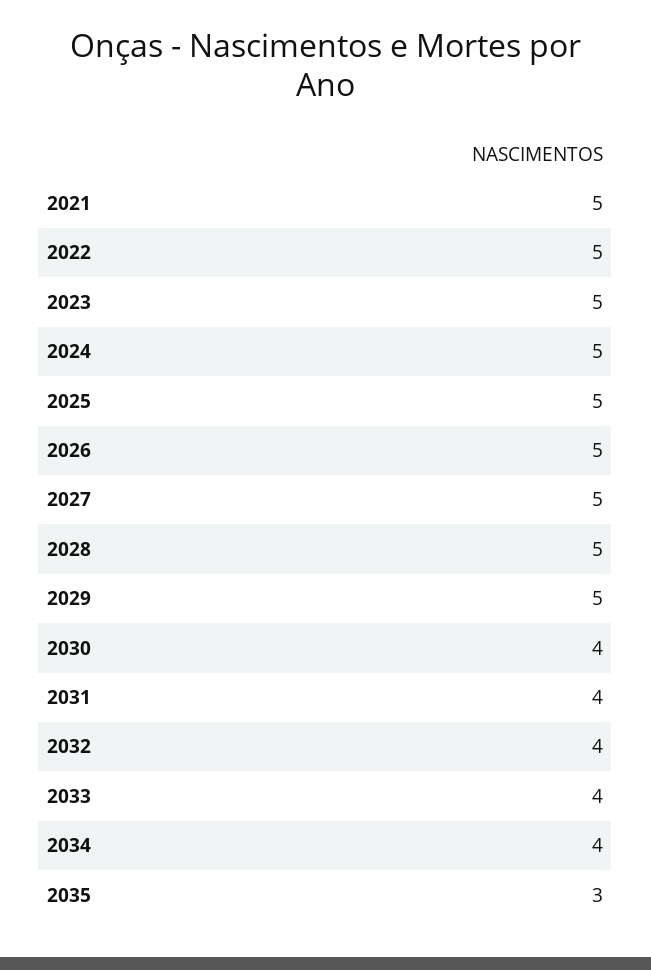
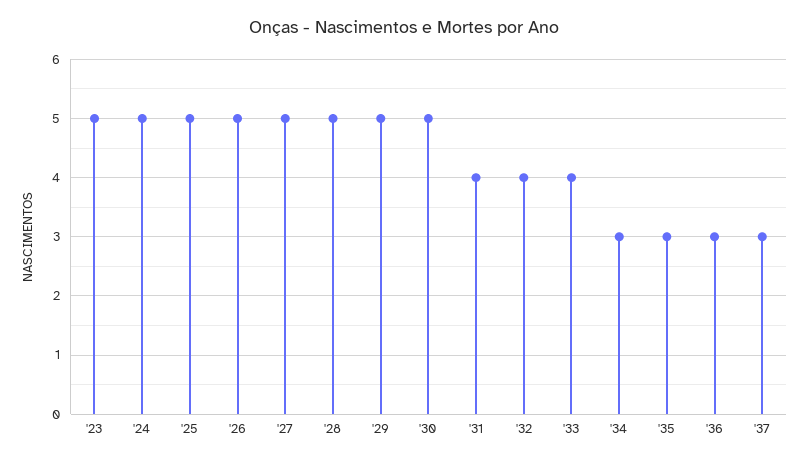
2021: 5 -> none
2022: 5 -> none
2030: 4 -> 5
2034: 4 -> 3
'36: none -> 3
'37: none -> 3

